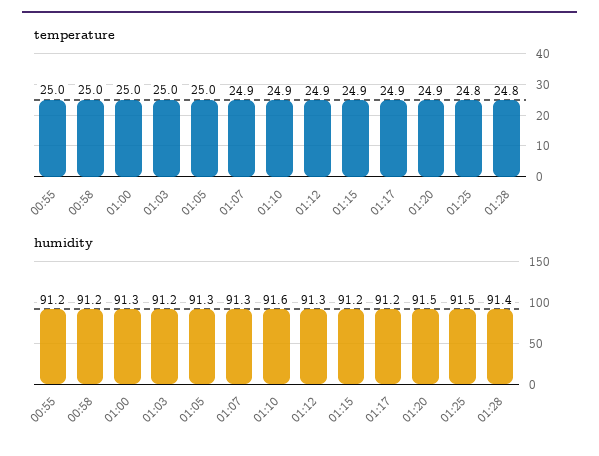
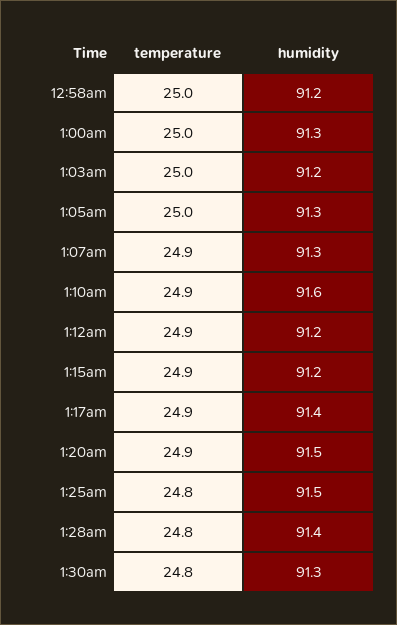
temperature, 00:55: 25 -> none
humidity, 00:55: 91.2 -> none
humidity, 01:12: 91.3 -> 91.2
humidity, 01:17: 91.2 -> 91.4
temperature, 1:30am: none -> 24.8
humidity, 1:30am: none -> 91.3

